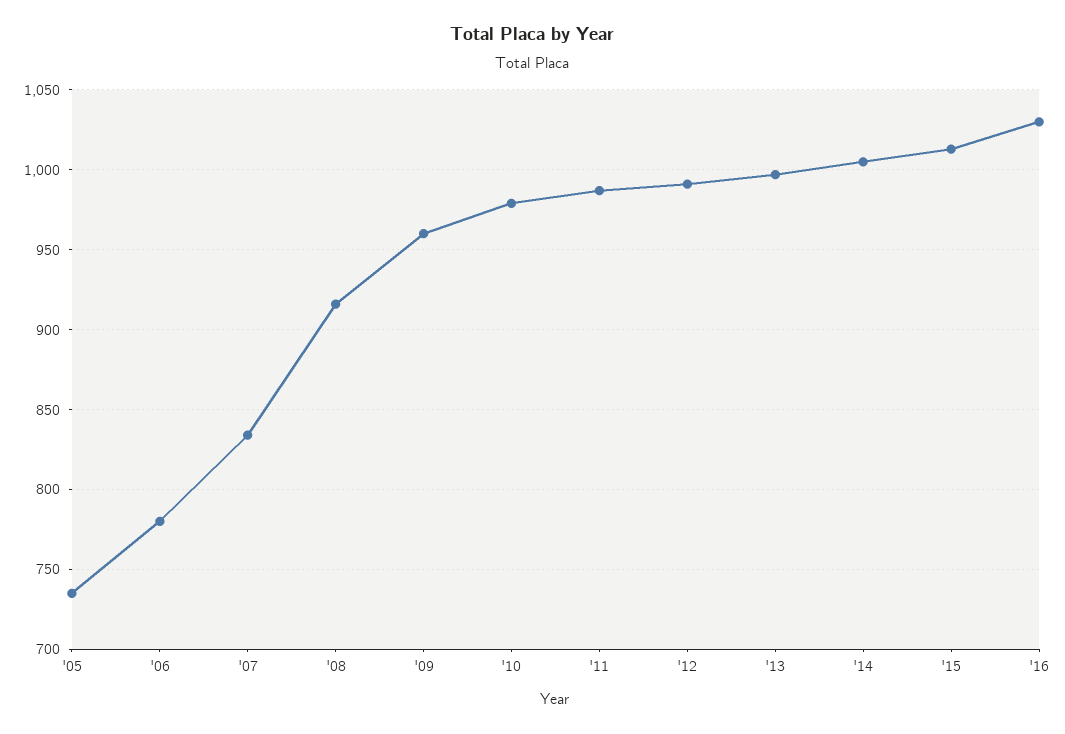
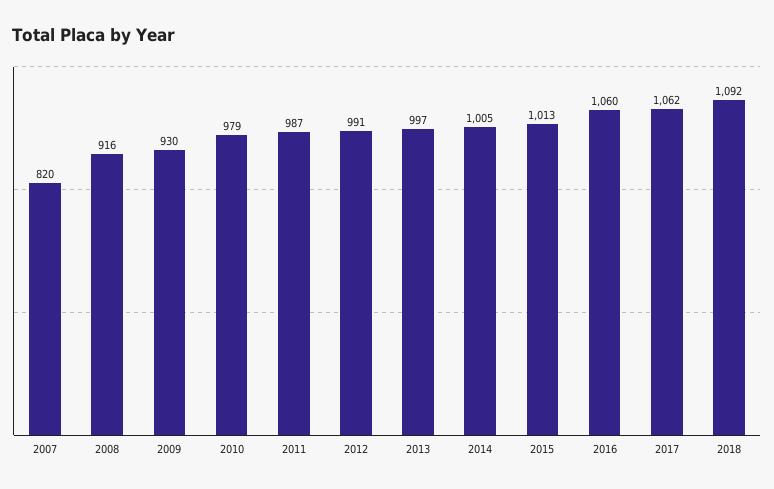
'05: 735 -> none
'06: 780 -> none
'07: 835 -> 820
'09: 960 -> 930
'16: 1030 -> 1060
2017: none -> 1062
2018: none -> 1092

